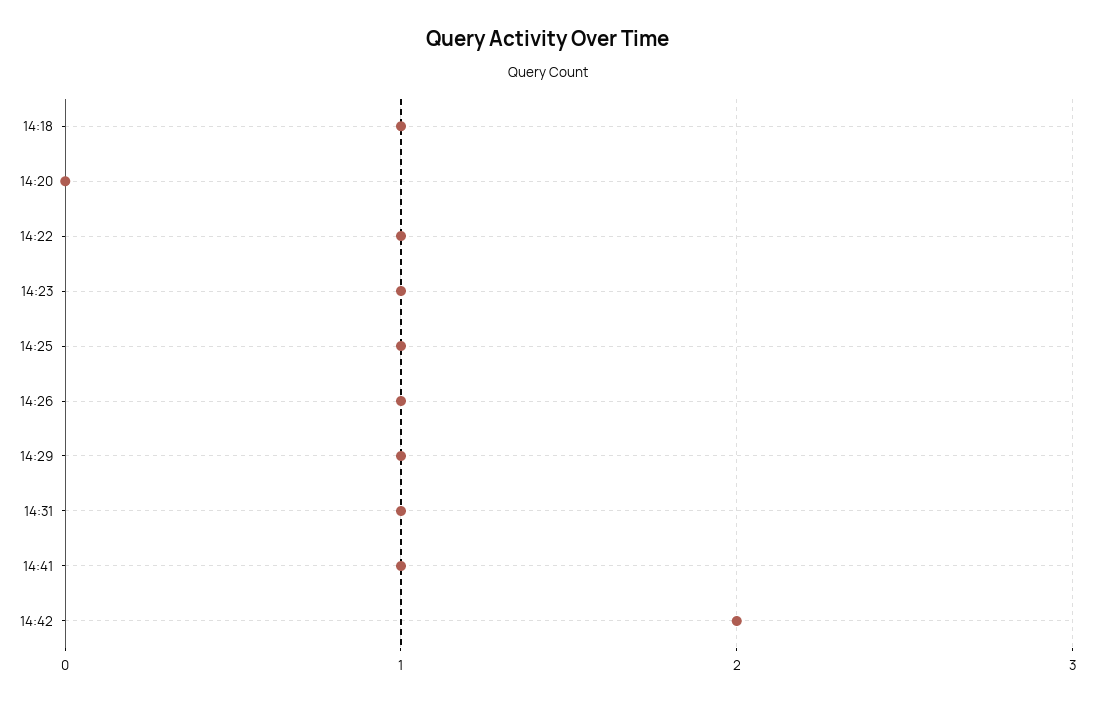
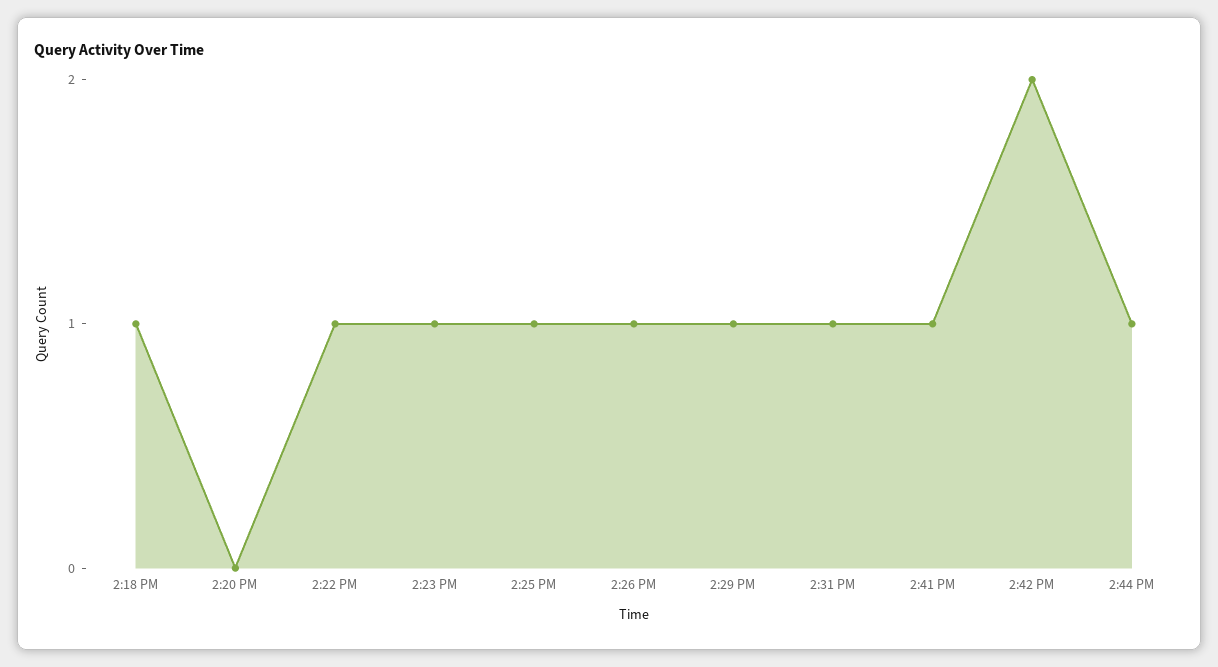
2:44 PM: none -> 1

